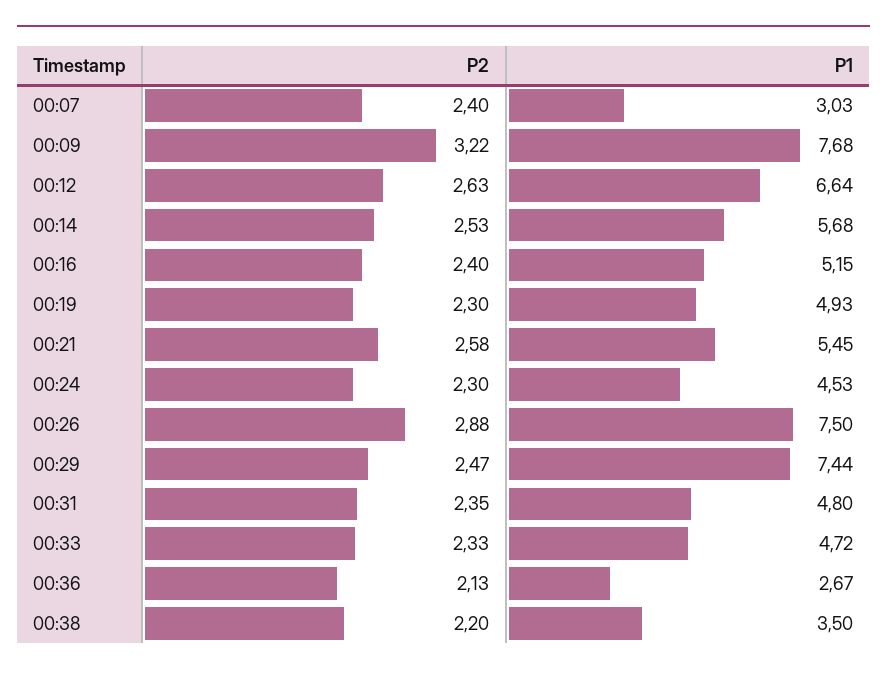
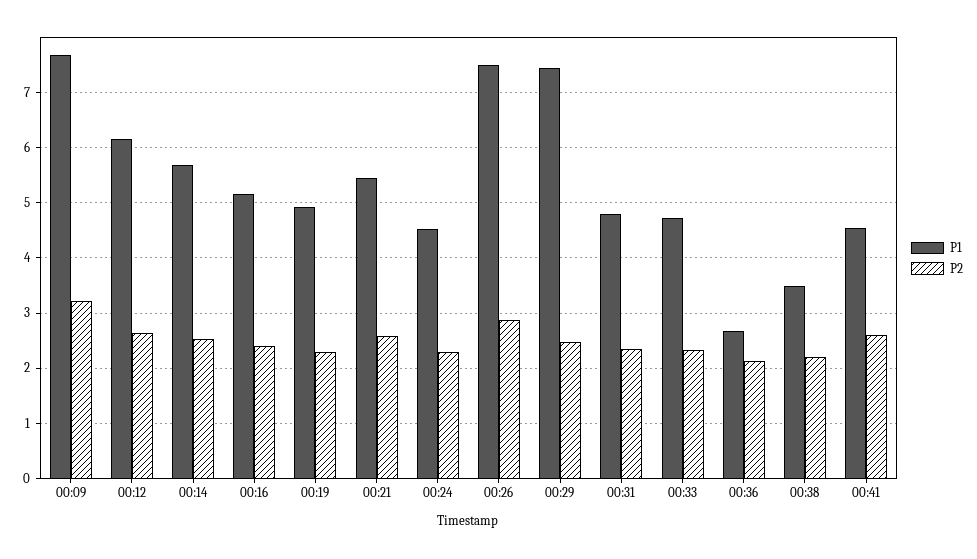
P2, 00:07: 2.4 -> none
P1, 00:07: 3.03 -> none
P1, 00:12: 6.64 -> 6.2
P1, 00:41: none -> 4.6
P2, 00:41: none -> 2.6

